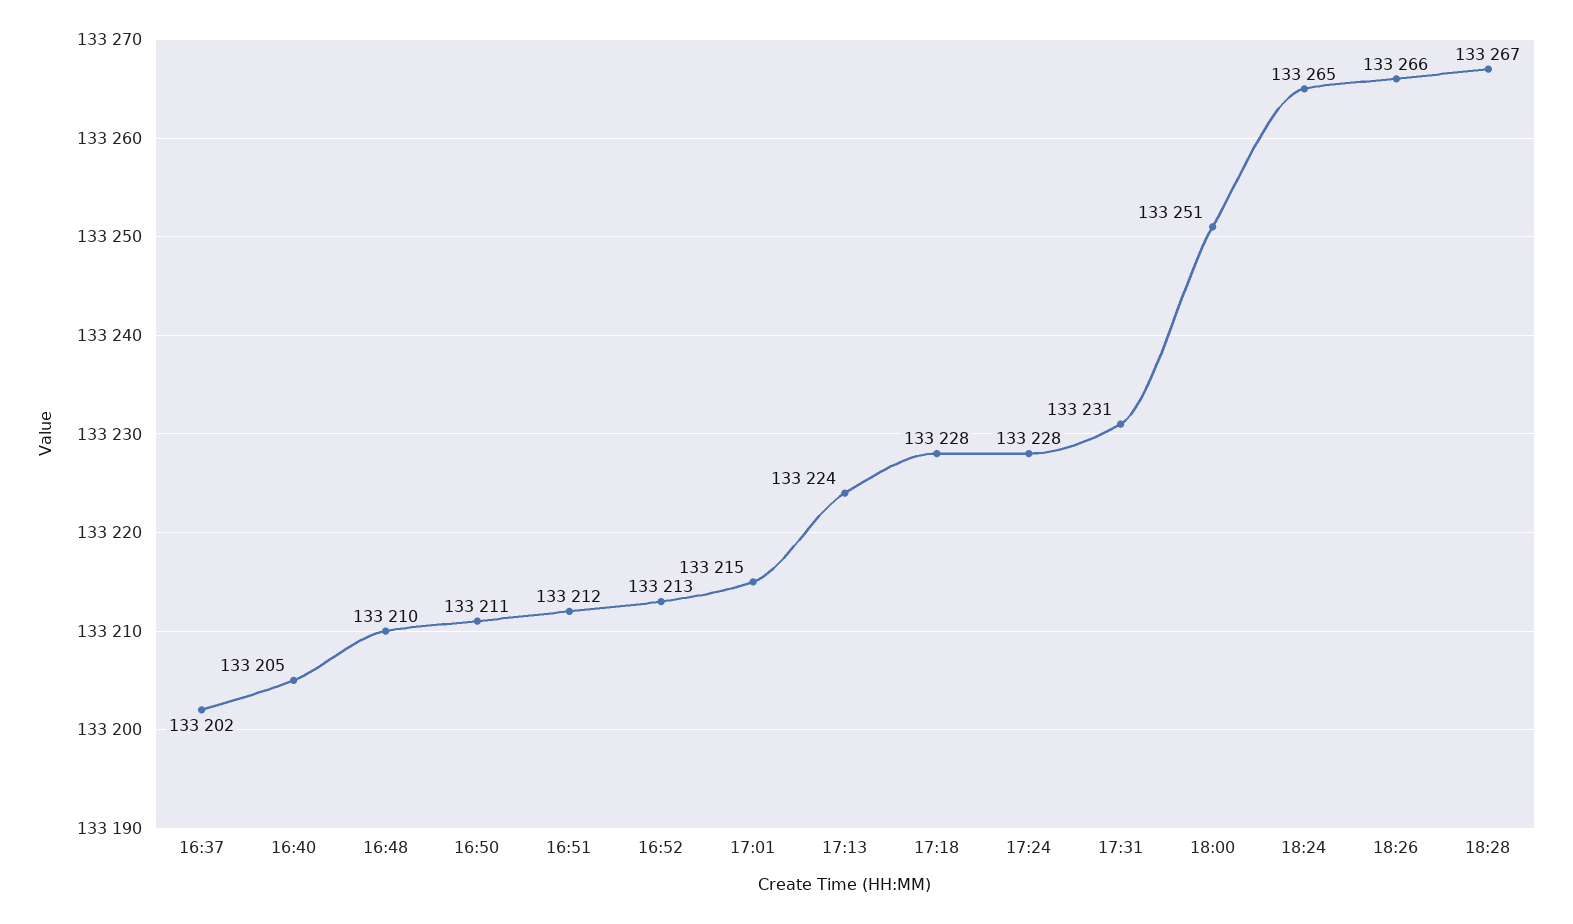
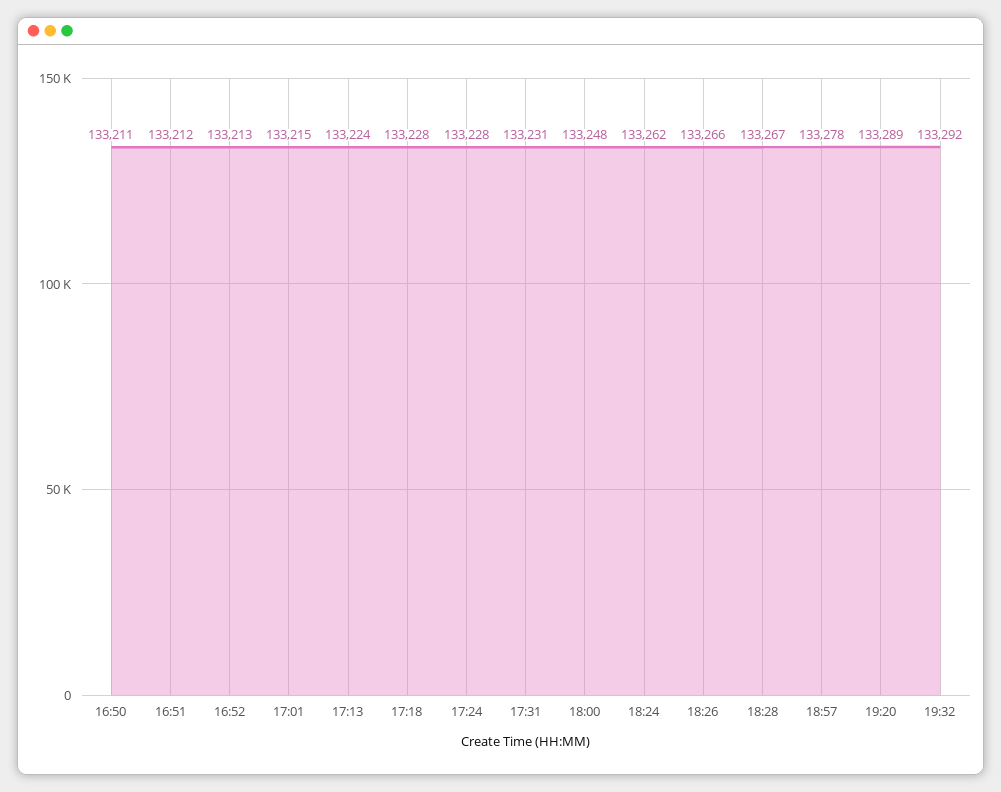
16:37: 133202 -> none
16:40: 133205 -> none
16:48: 133210 -> none
18:00: 133251 -> 133248
18:24: 133265 -> 133262
18:57: none -> 133278
19:20: none -> 133289
19:32: none -> 133292

